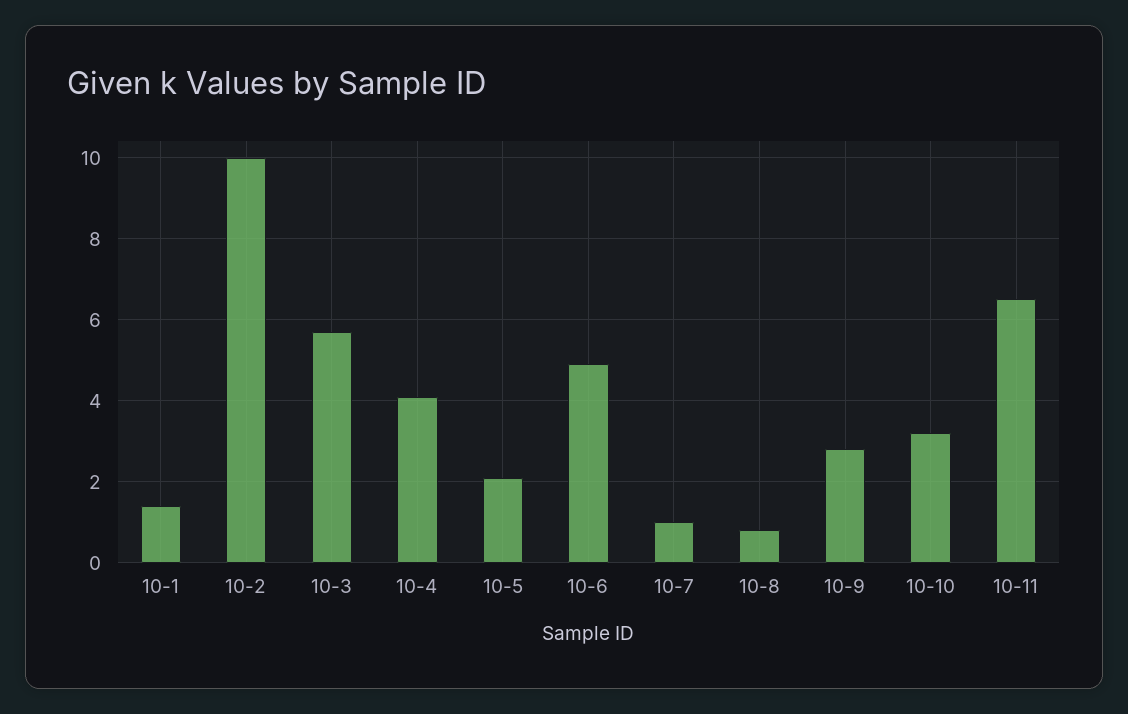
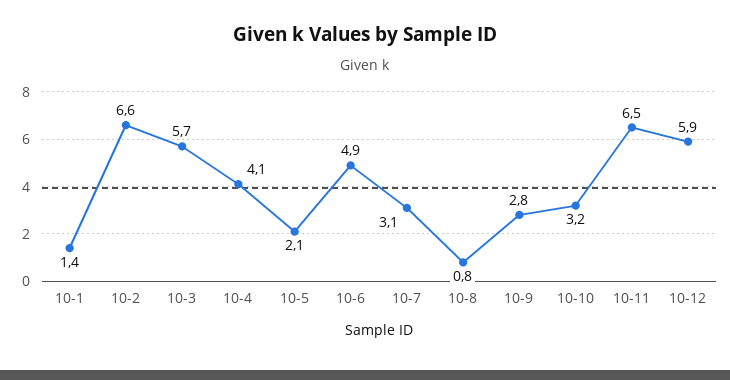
10-2: 10 -> 6.6
10-7: 1 -> 3.1
10-12: none -> 5.9

